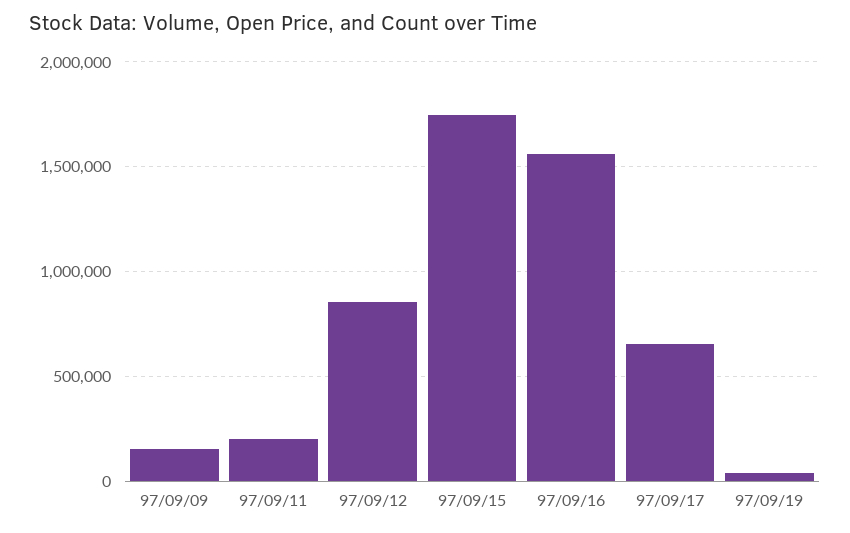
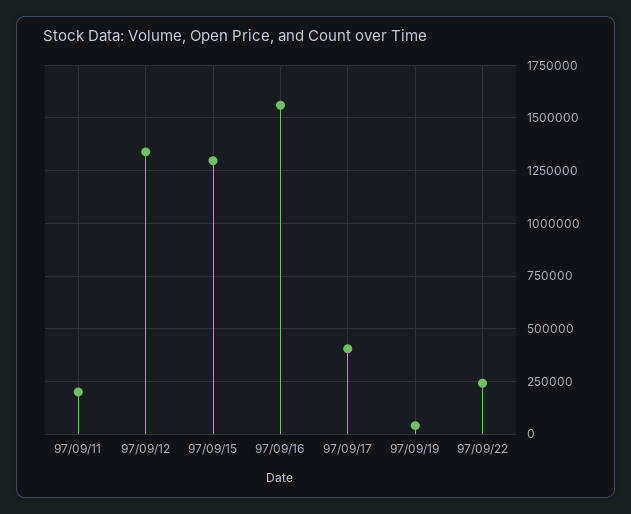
97/09/09: 150000 -> none
97/09/12: 850000 -> 1350000
97/09/15: 1750000 -> 1300000
97/09/17: 650000 -> 400000
97/09/22: none -> 250000

